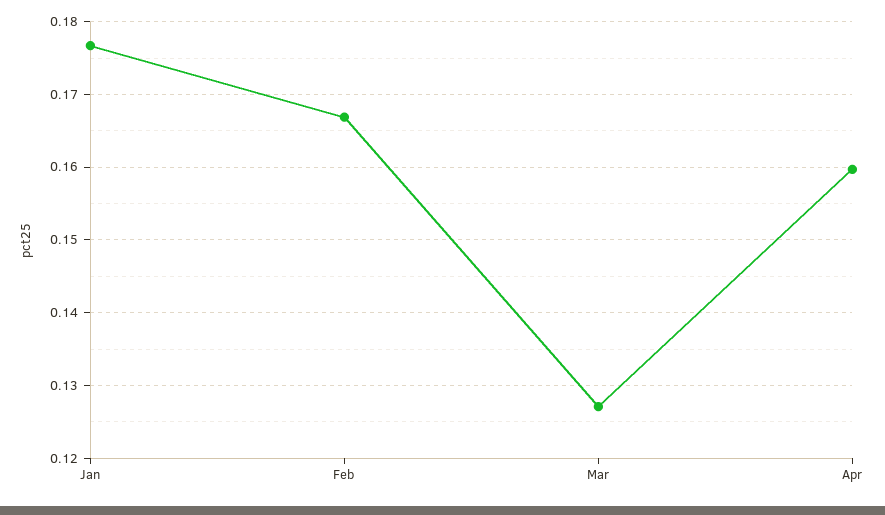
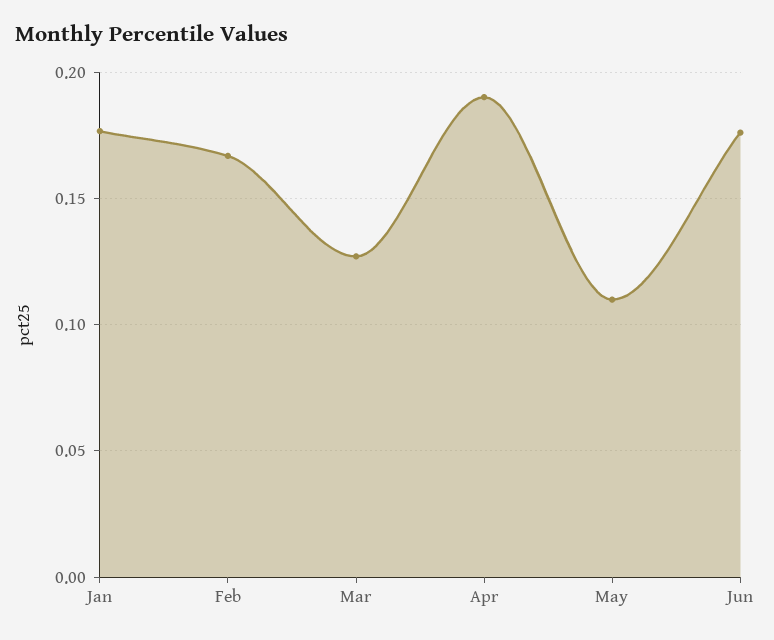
Apr: 0.16 -> 0.19
May: none -> 0.11
Jun: none -> 0.175

